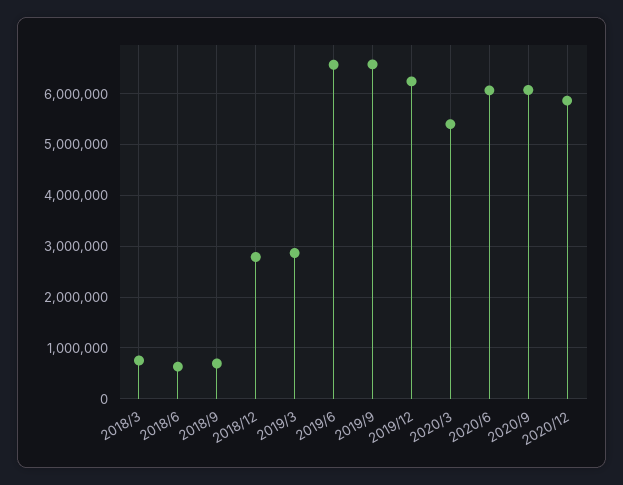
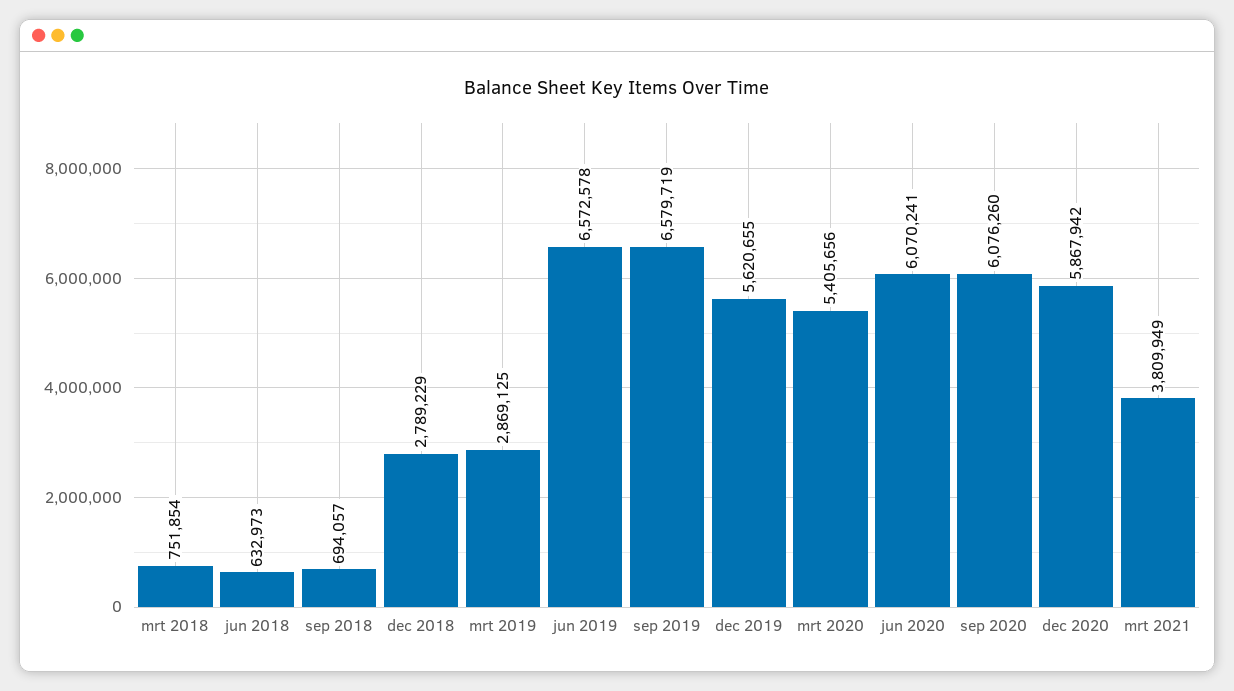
2019/12: 6200000 -> 5620655
mrt 2021: none -> 3809949

